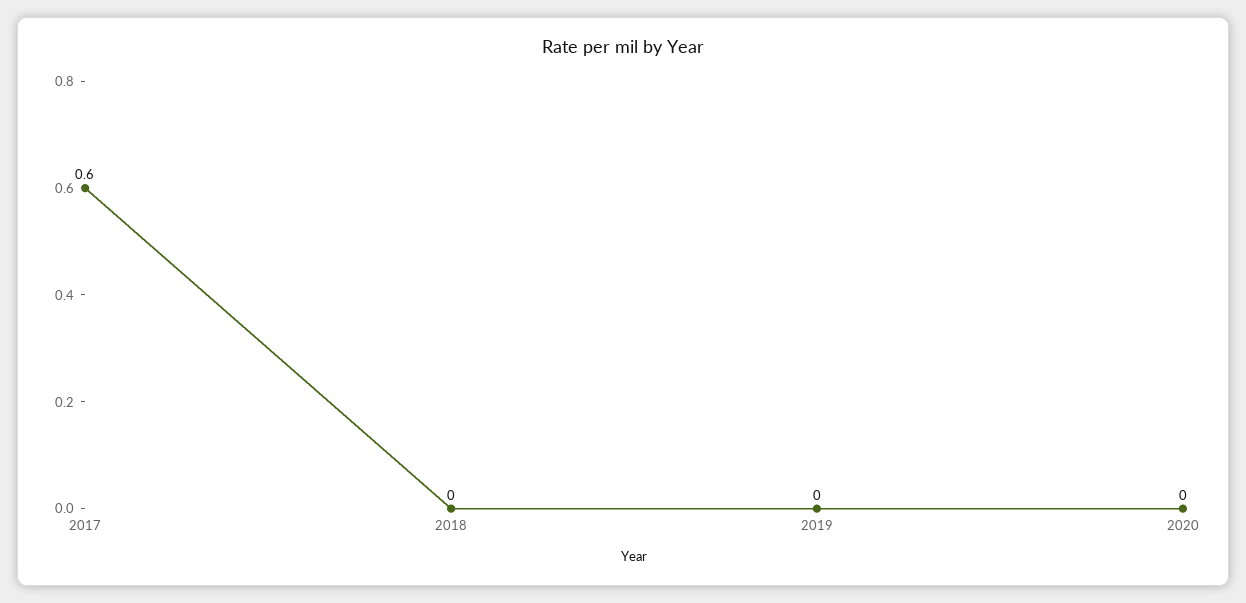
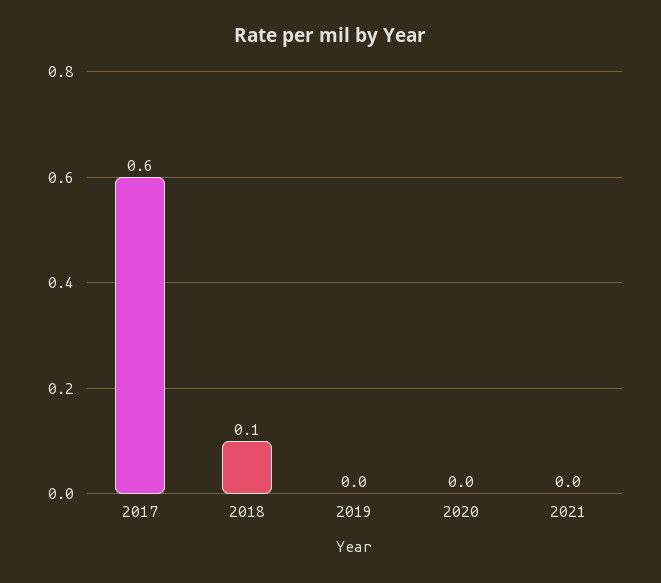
2018: 0 -> 0.1
2021: none -> 0

